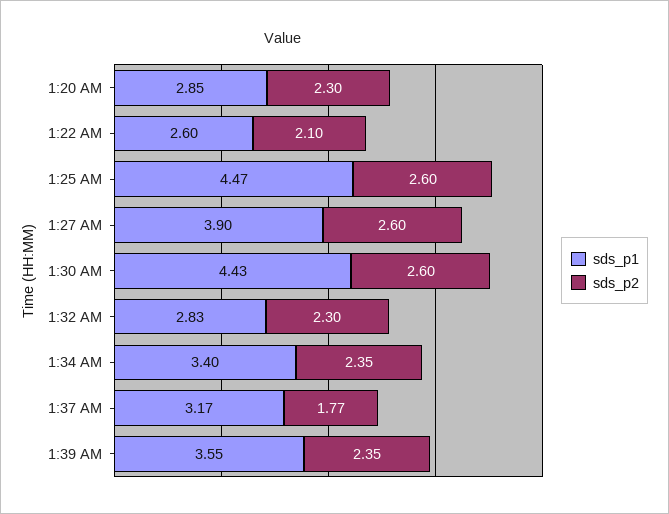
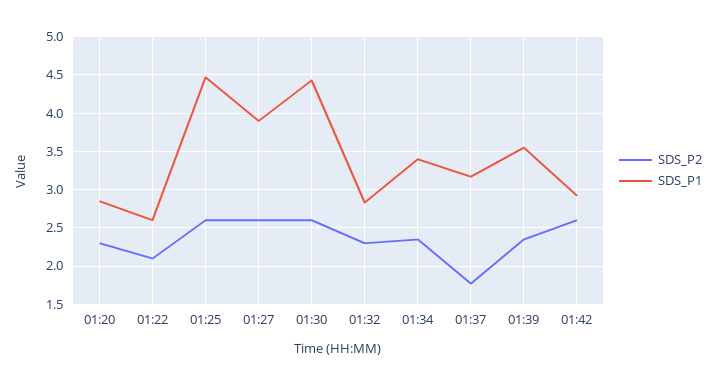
sds_p2, 01:42: none -> 2.6
sds_p1, 01:42: none -> 2.9

